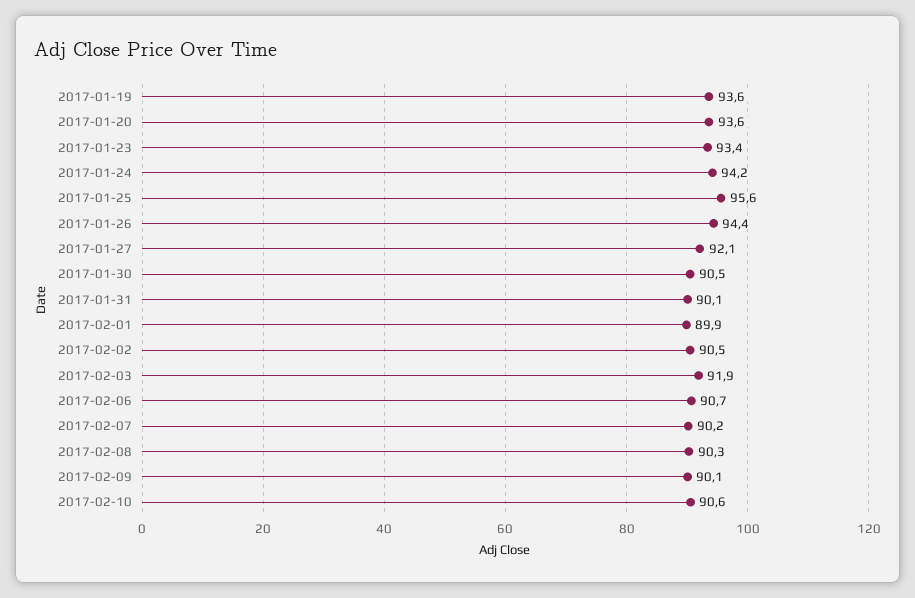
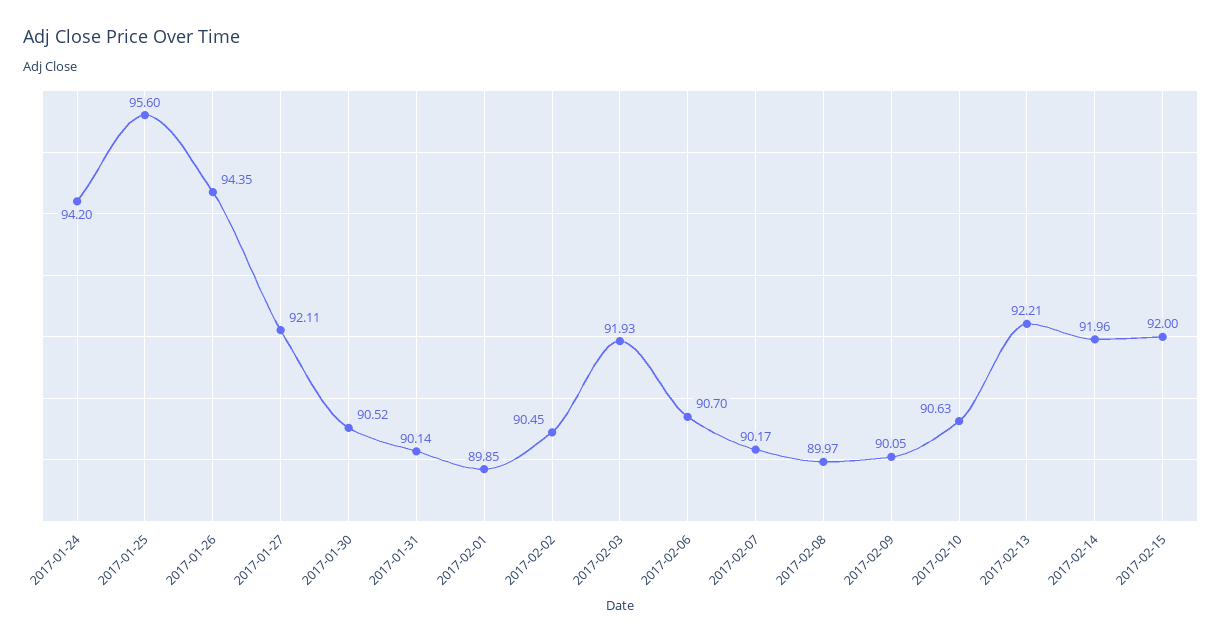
2017-01-19: 93.6 -> none
2017-01-20: 93.6 -> none
2017-01-23: 93.4 -> none
2017-02-08: 90.3 -> 89.97
2017-02-13: none -> 92.21
2017-02-14: none -> 91.96
2017-02-15: none -> 92

